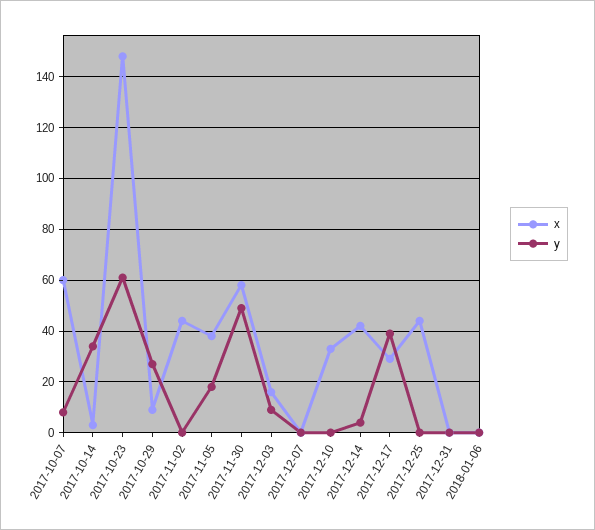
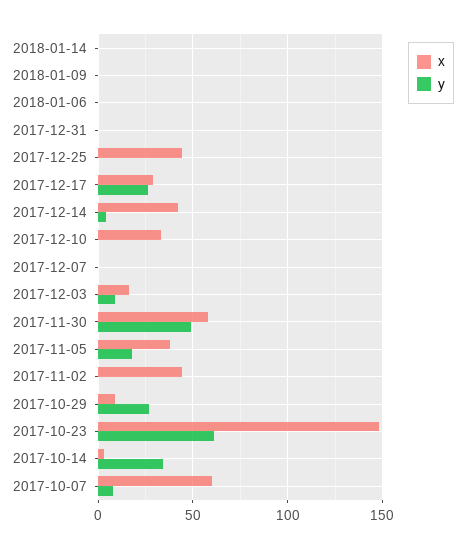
y, 2017-12-17: 40 -> 25
x, 2018-01-14: none -> 0
y, 2018-01-14: none -> 0
x, 2018-01-09: none -> 0
y, 2018-01-09: none -> 0

